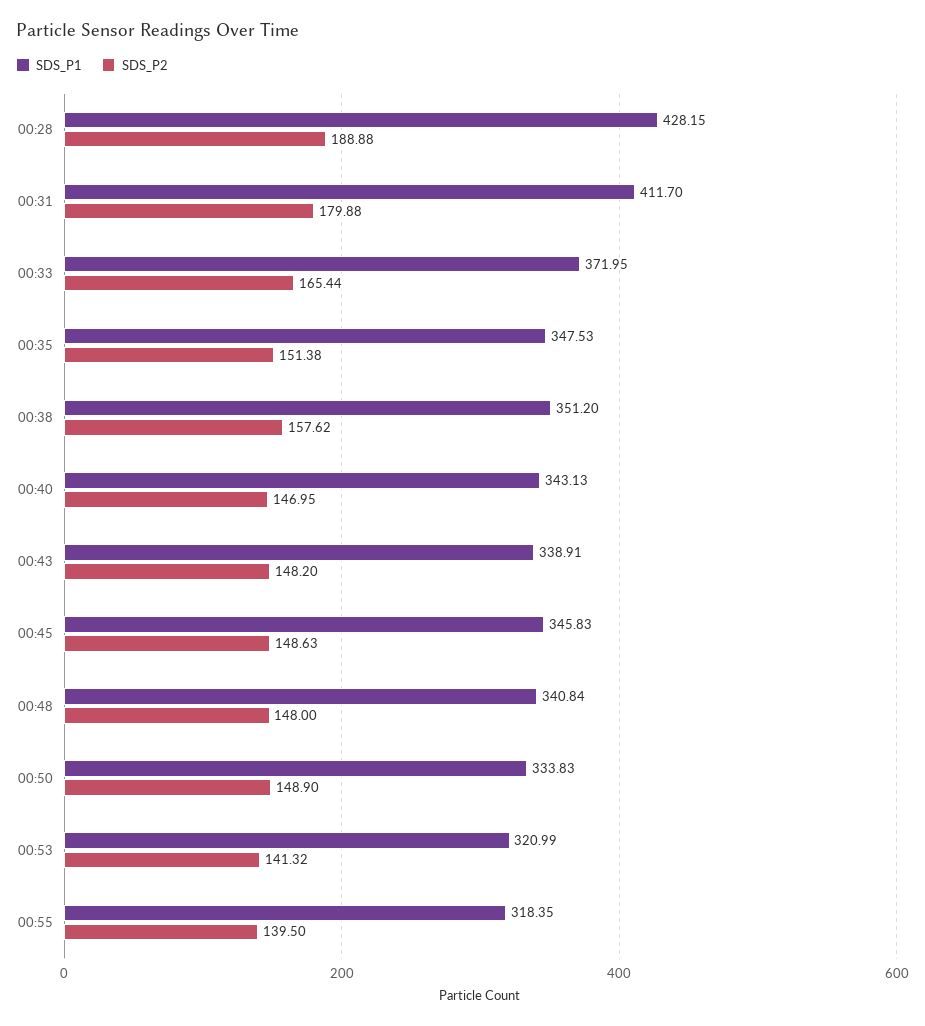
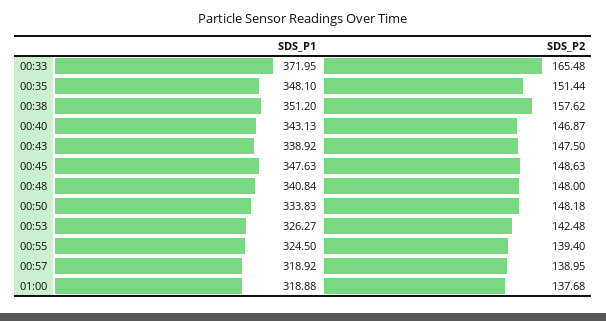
SDS_P1, 00:28: 428.15 -> none
SDS_P2, 00:28: 188.88 -> none
SDS_P1, 00:31: 411.7 -> none
SDS_P2, 00:31: 179.88 -> none
SDS_P2, 00:33: 165.44 -> 165.48
SDS_P1, 00:35: 347.53 -> 348.1
SDS_P2, 00:35: 151.38 -> 151.44
SDS_P2, 00:40: 146.95 -> 146.87
SDS_P1, 00:43: 338.91 -> 338.92
SDS_P2, 00:43: 148.2 -> 147.5
SDS_P1, 00:45: 345.83 -> 347.63
SDS_P2, 00:50: 148.9 -> 148.18
SDS_P1, 00:53: 320.99 -> 326.27
SDS_P2, 00:53: 141.32 -> 142.48
SDS_P1, 00:55: 318.35 -> 324.5
SDS_P2, 00:55: 139.5 -> 139.4
SDS_P1, 00:57: none -> 318.92
SDS_P2, 00:57: none -> 138.95
SDS_P1, 01:00: none -> 318.88
SDS_P2, 01:00: none -> 137.68

